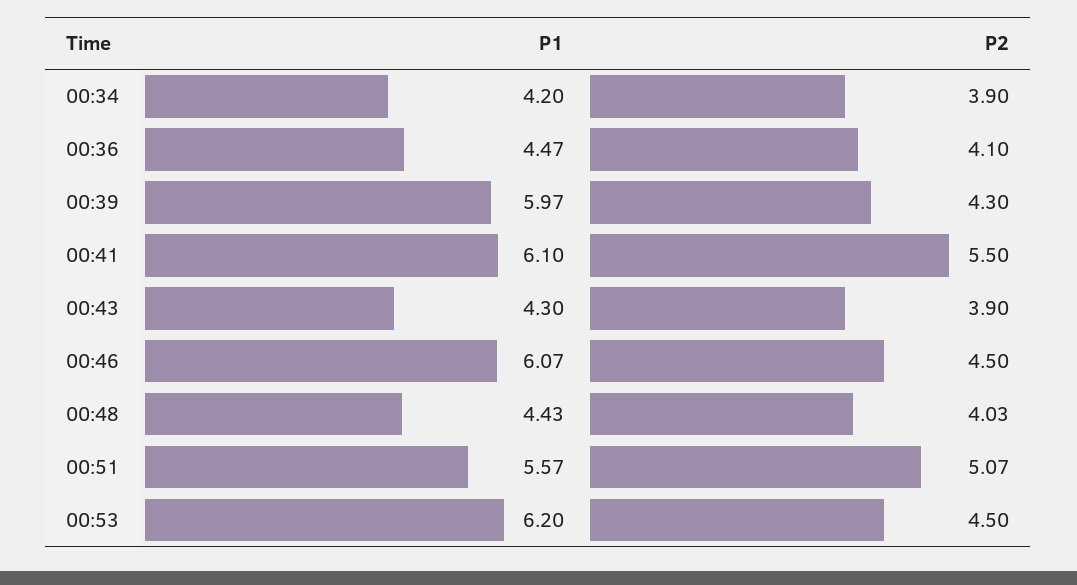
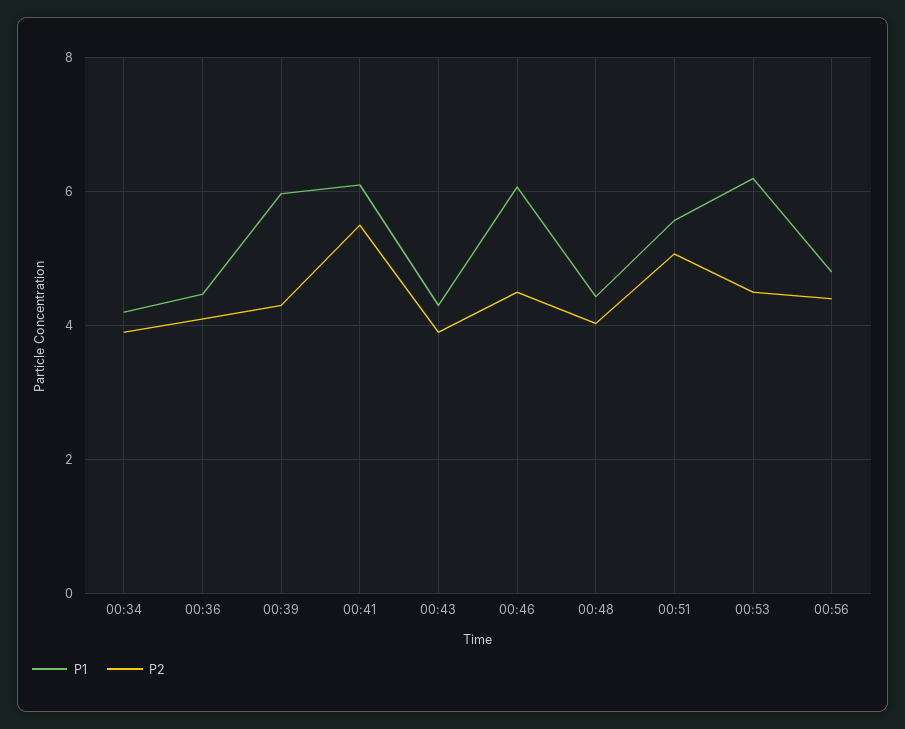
P1, 00:56: none -> 4.8
P2, 00:56: none -> 4.4

